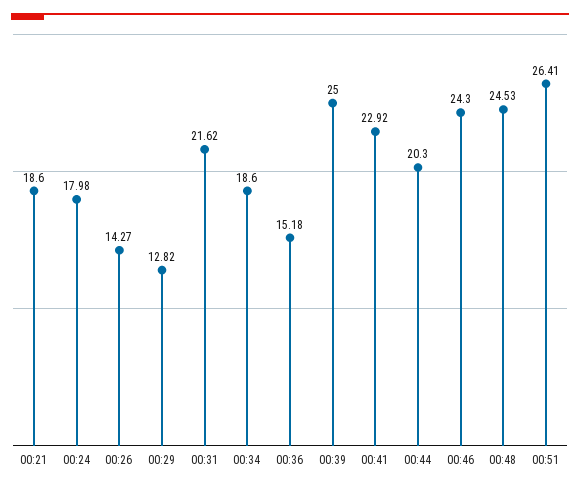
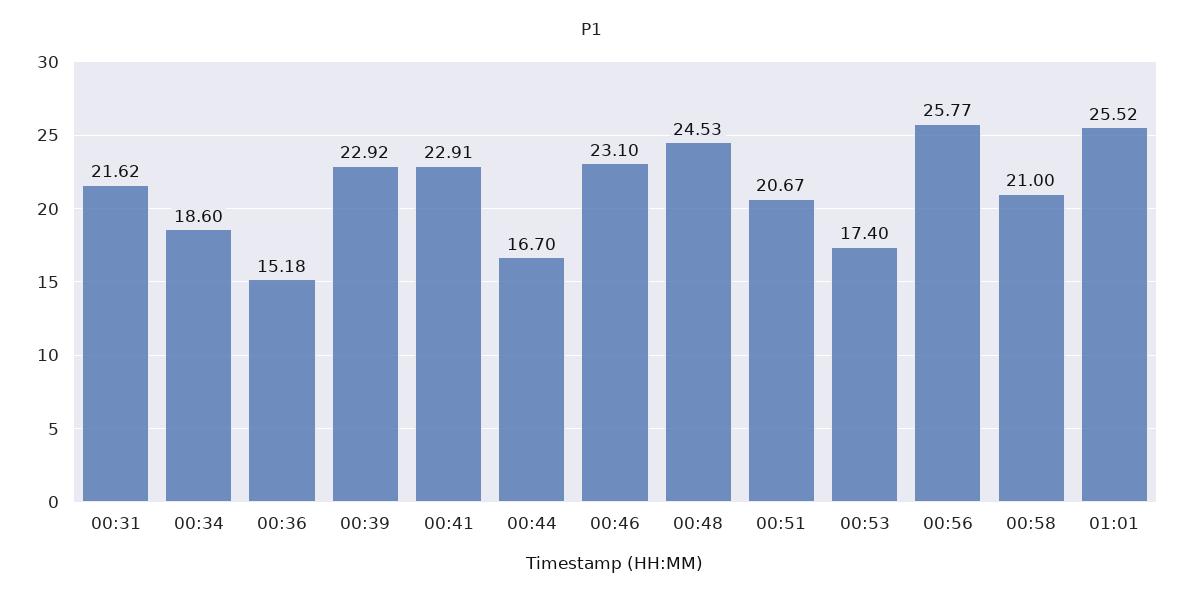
00:21: 18.6 -> none
00:24: 17.98 -> none
00:26: 14.27 -> none
00:29: 12.82 -> none
00:39: 25 -> 22.92
00:41: 22.92 -> 22.91
00:44: 20.3 -> 16.7
00:46: 24.3 -> 23.1
00:51: 26.41 -> 20.67
00:53: none -> 17.4
00:56: none -> 25.77
00:58: none -> 21
01:01: none -> 25.52

